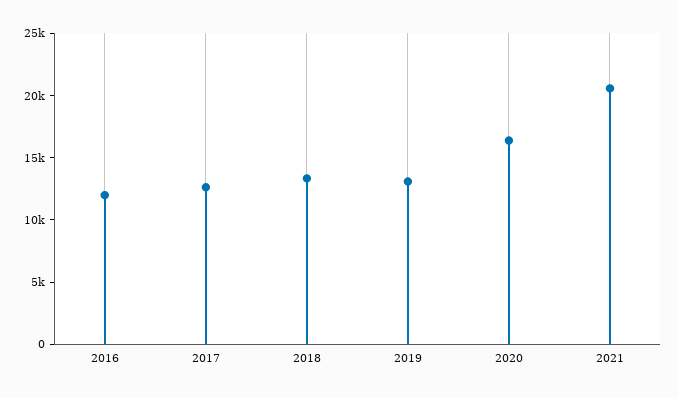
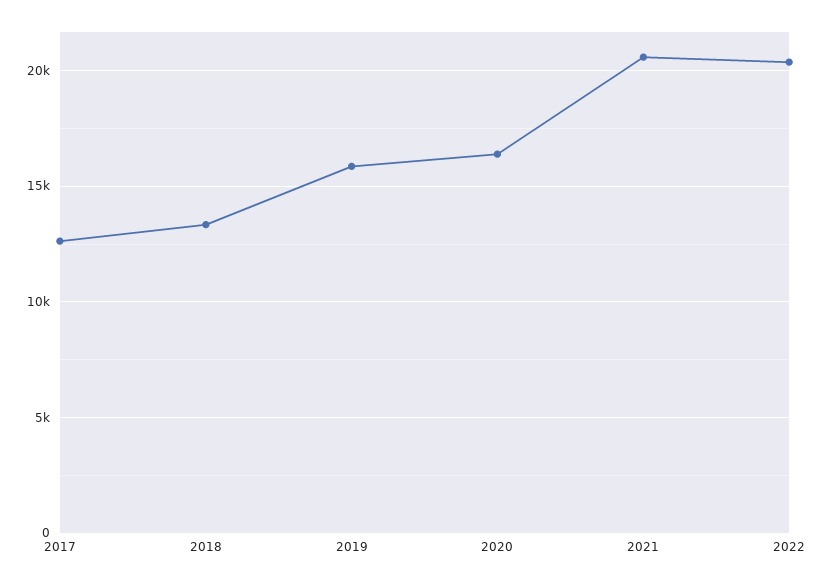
2016: 12000 -> none
2019: 13000 -> 16000
2022: none -> 20500

